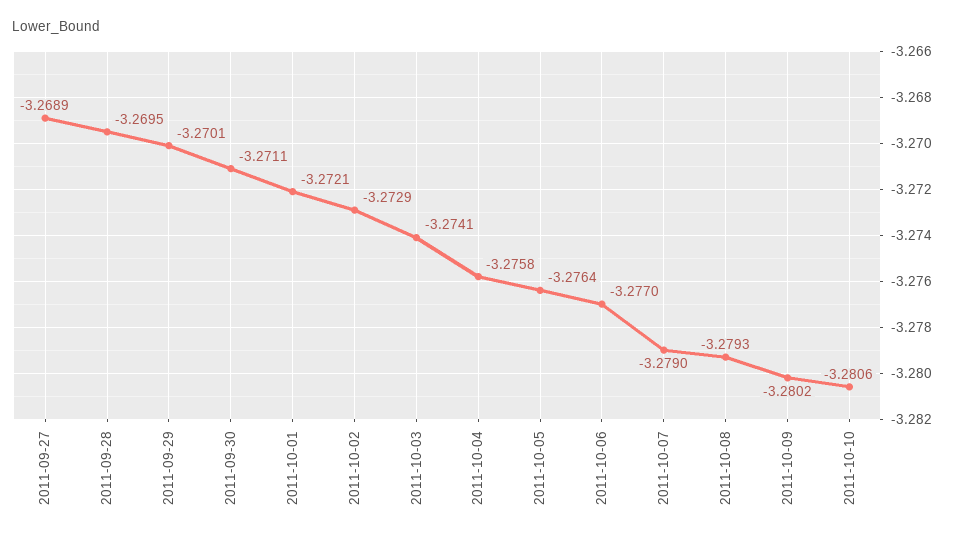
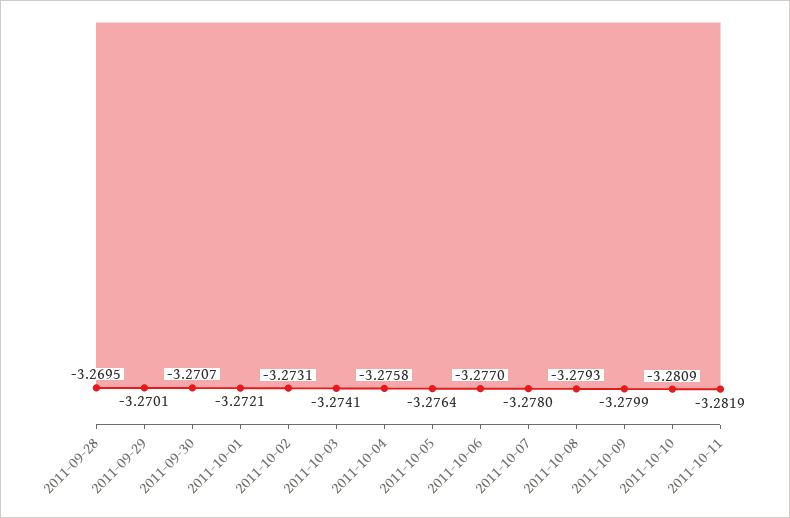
2011-09-27: -3.2689 -> none
2011-09-30: -3.2711 -> -3.2707
2011-10-02: -3.2729 -> -3.2731
2011-10-07: -3.279 -> -3.278
2011-10-09: -3.2802 -> -3.2799
2011-10-10: -3.2806 -> -3.2809
2011-10-11: none -> -3.2819

